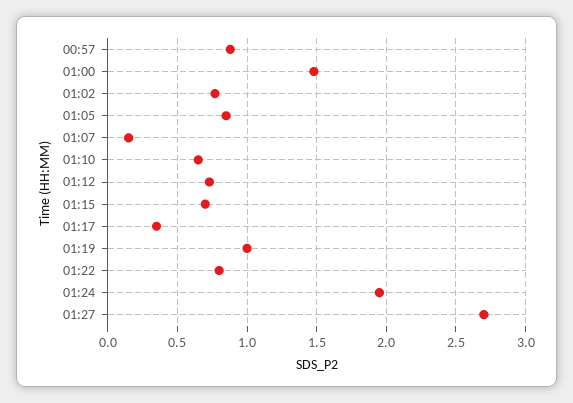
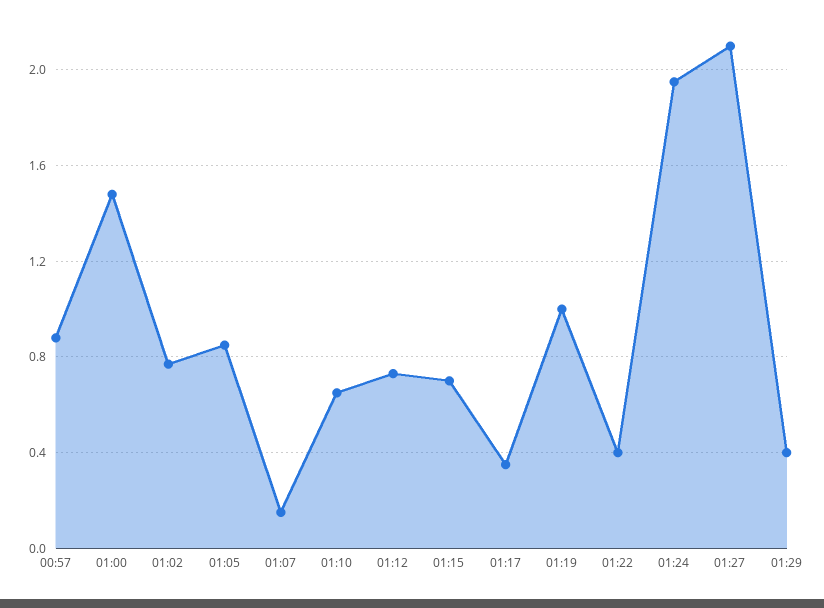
01:22: 0.8 -> 0.4
01:27: 2.7 -> 2.1
01:29: none -> 0.4

